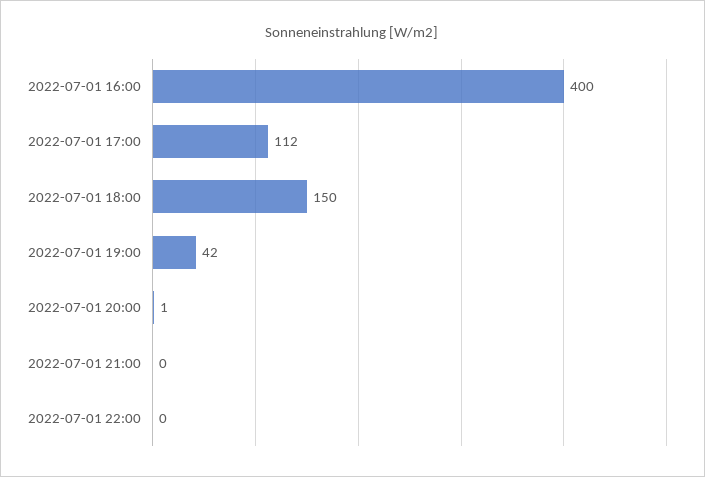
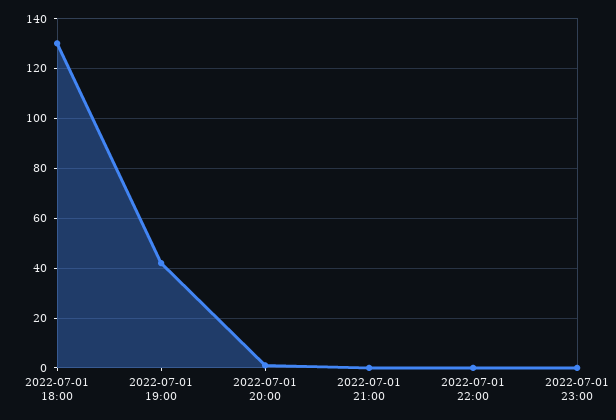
2022-07-01 16:00: 400 -> none
2022-07-01 17:00: 112 -> none
2022-07-01 18:00: 150 -> 130
2022-07-01 23:00: none -> 0

